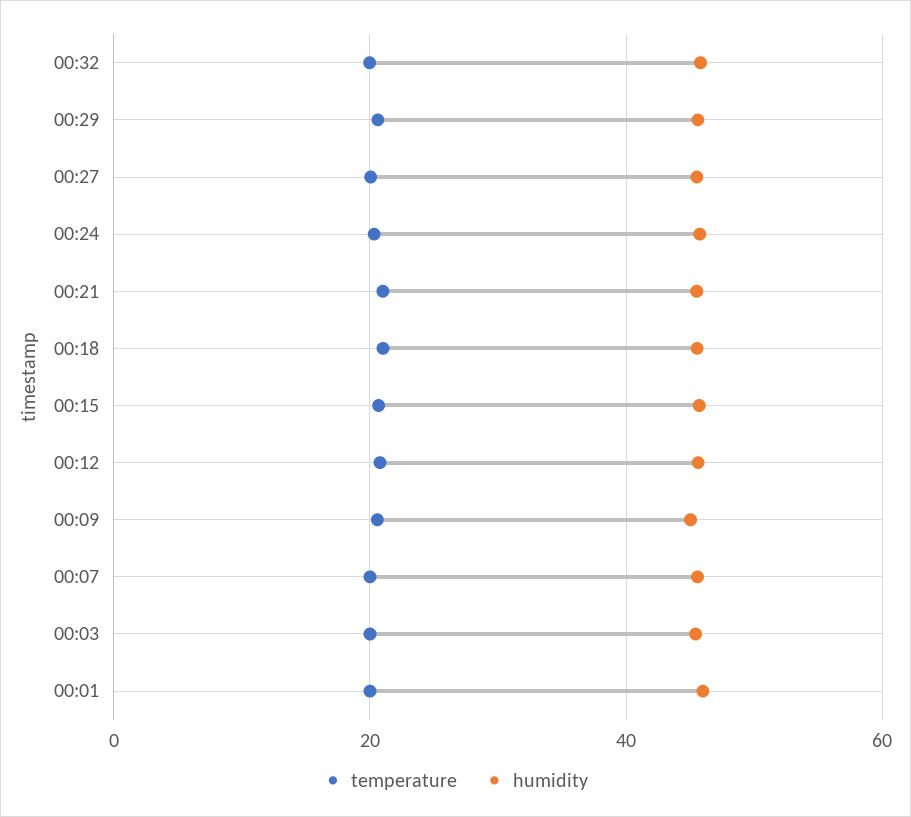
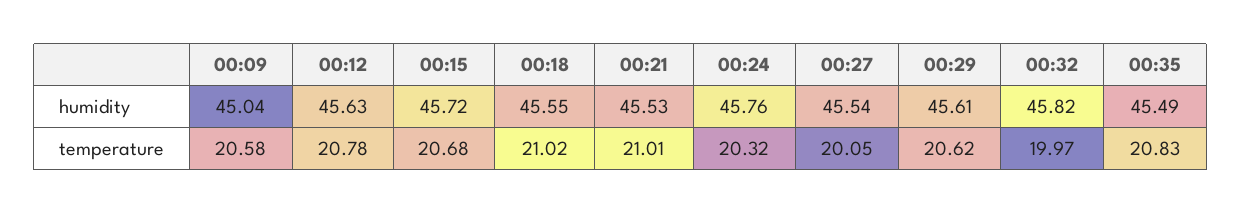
temperature, 00:07: 20 -> none
humidity, 00:07: 46 -> none
temperature, 00:03: 20 -> none
humidity, 00:03: 46 -> none
temperature, 00:01: 20 -> none
humidity, 00:01: 46 -> none
humidity, 00:35: none -> 45.49
temperature, 00:35: none -> 20.83

